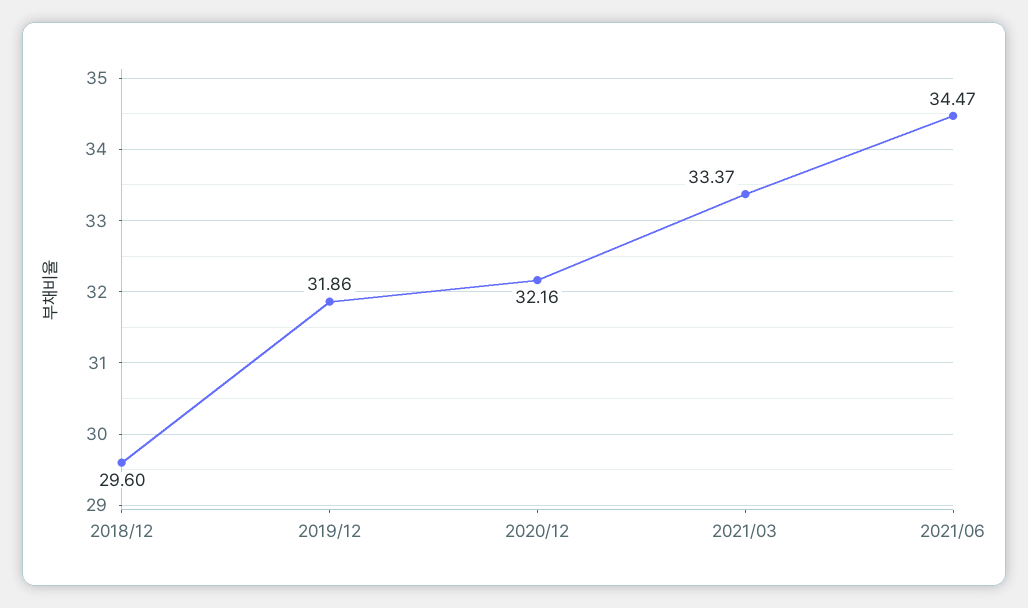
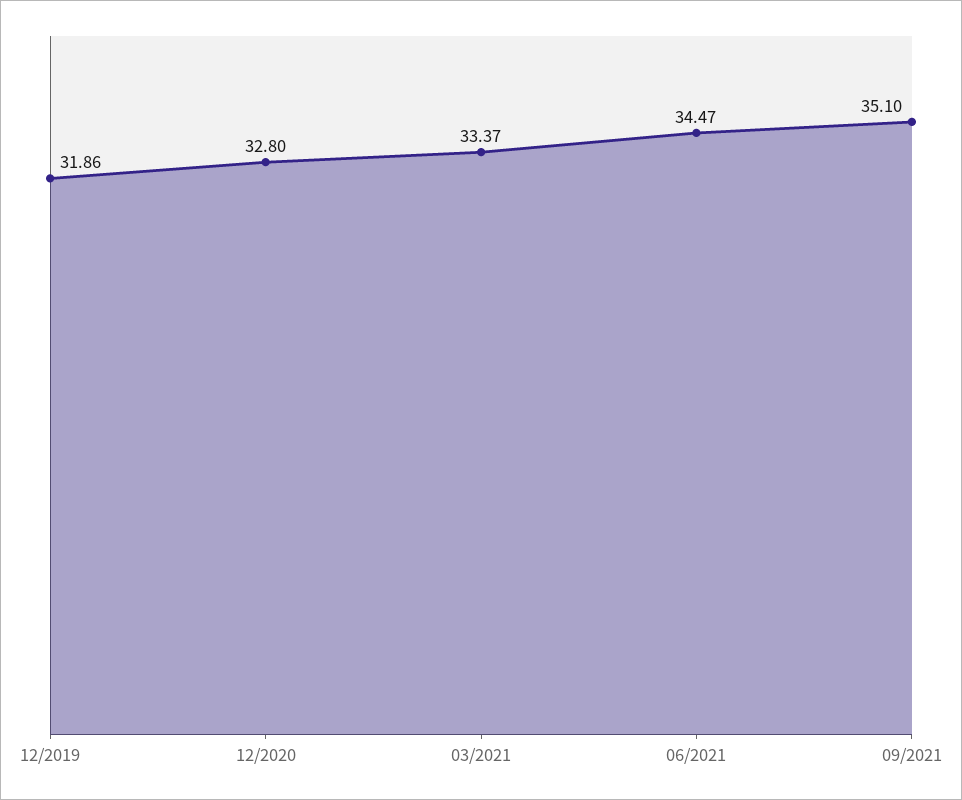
2018/12: 29.6 -> none
2020/12: 32.16 -> 32.8
09/2021: none -> 35.1

